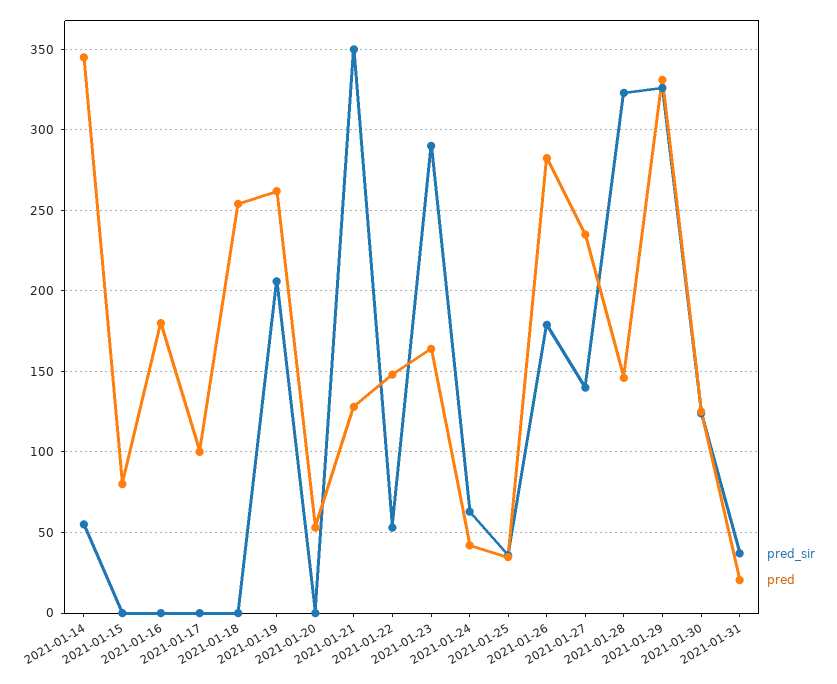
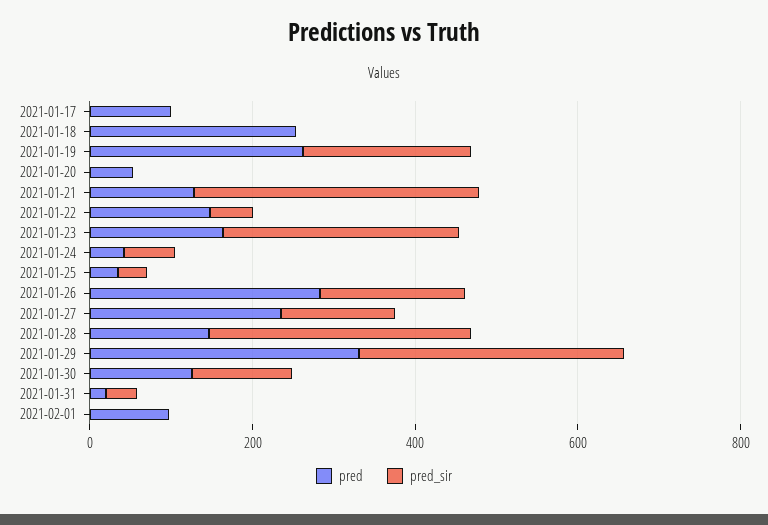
pred_sir, 2021-01-14: 55 -> none
pred, 2021-01-14: 345 -> none
pred_sir, 2021-01-15: 0 -> none
pred, 2021-01-15: 80 -> none
pred_sir, 2021-01-16: 0 -> none
pred, 2021-01-16: 180 -> none
pred, 2021-02-01: none -> 100
pred_sir, 2021-02-01: none -> 0

